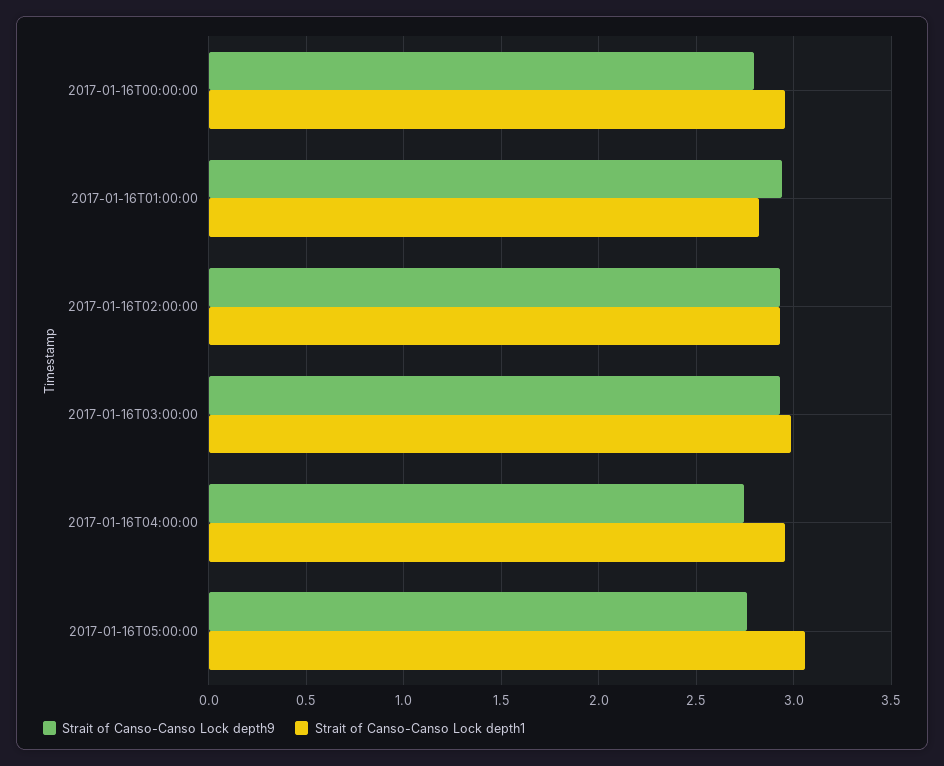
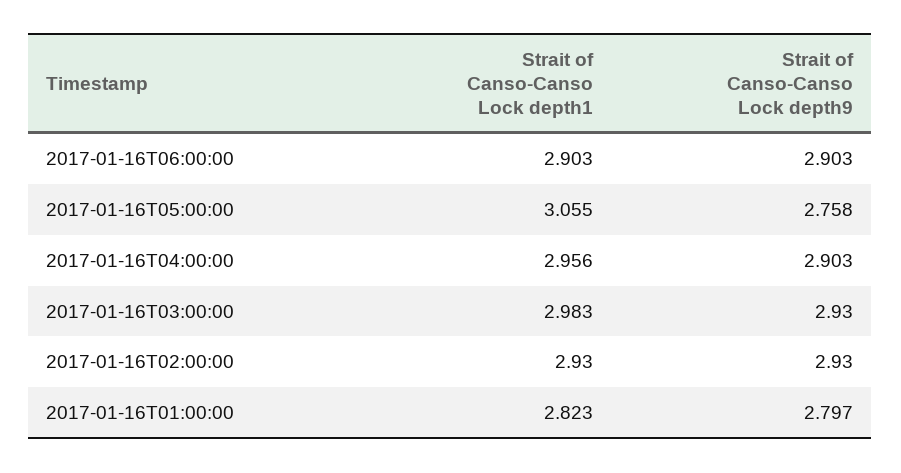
Strait of Canso-Canso Lock depth9, 2017-01-16T00:00:00: 2.8 -> none
Strait of Canso-Canso Lock depth1, 2017-01-16T00:00:00: 2.95 -> none
Strait of Canso-Canso Lock depth9, 2017-01-16T01:00:00: 2.95 -> 2.797
Strait of Canso-Canso Lock depth9, 2017-01-16T04:00:00: 2.75 -> 2.903
Strait of Canso-Canso Lock depth1, 2017-01-16T06:00:00: none -> 2.903
Strait of Canso-Canso Lock depth9, 2017-01-16T06:00:00: none -> 2.903

